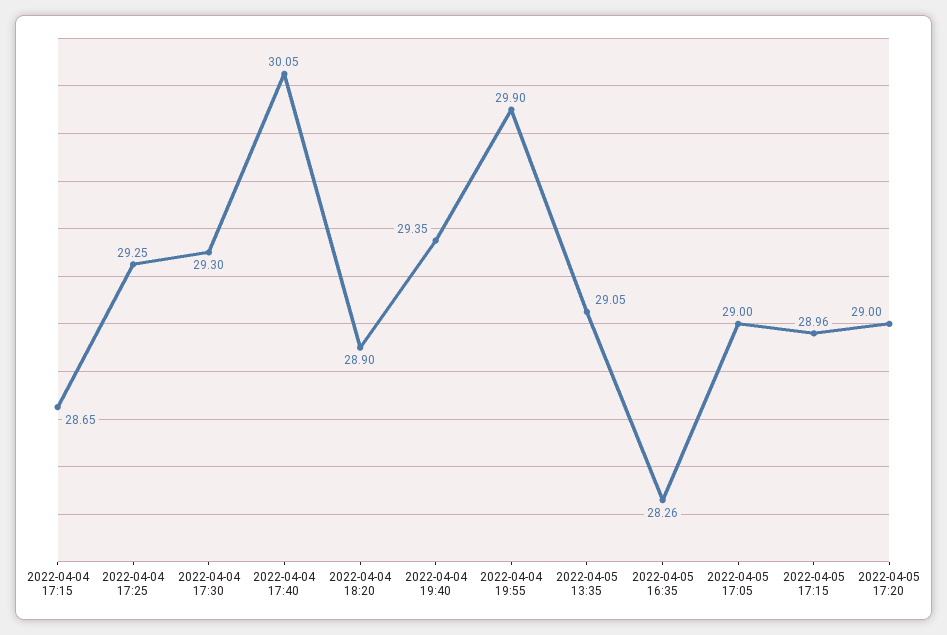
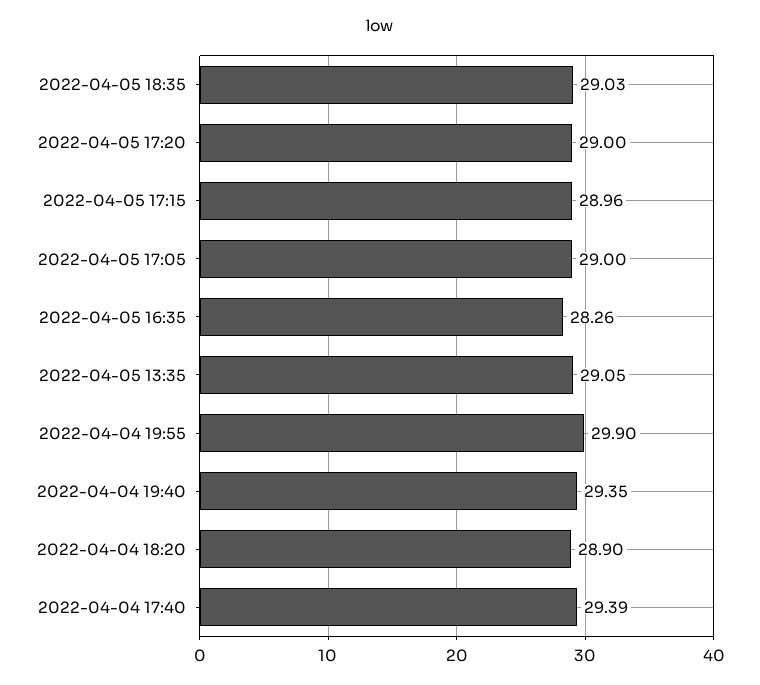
2022-04-04 17:15: 28.65 -> none
2022-04-04 17:25: 29.25 -> none
2022-04-04 17:30: 29.3 -> none
2022-04-04 17:40: 30.05 -> 29.39
2022-04-05 18:35: none -> 29.03

